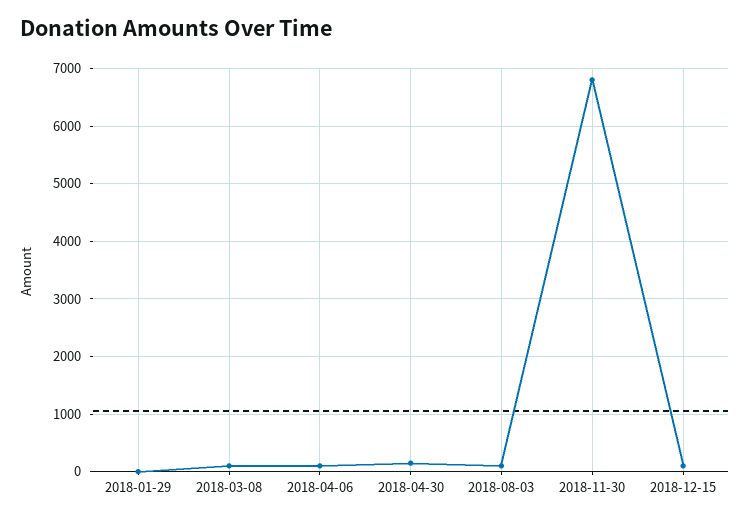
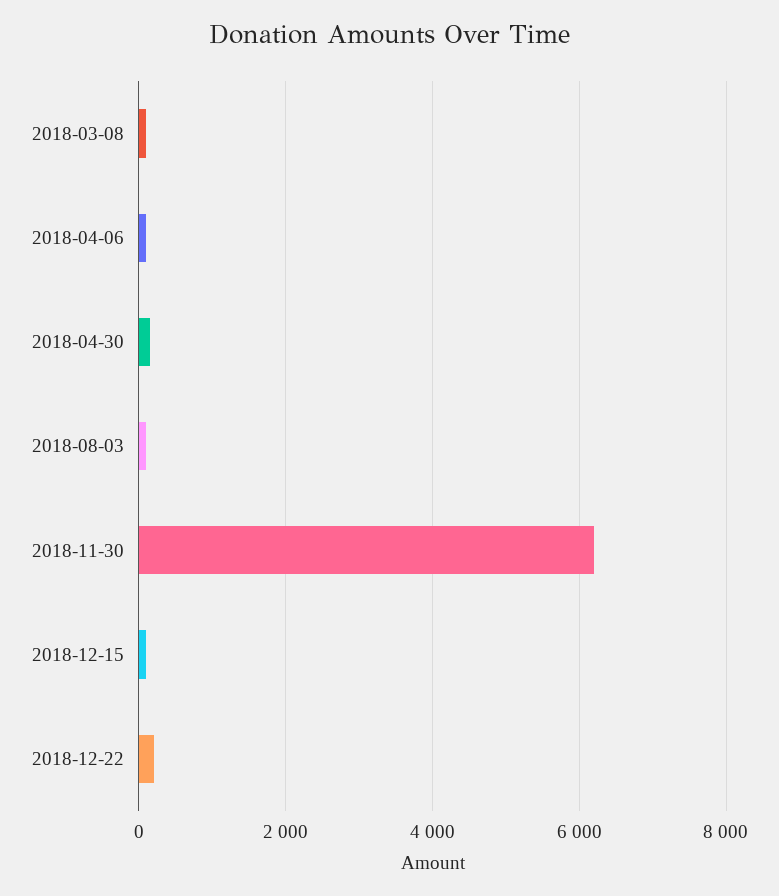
2018-01-29: 0 -> none
2018-11-30: 6800 -> 6200
2018-12-22: none -> 200

